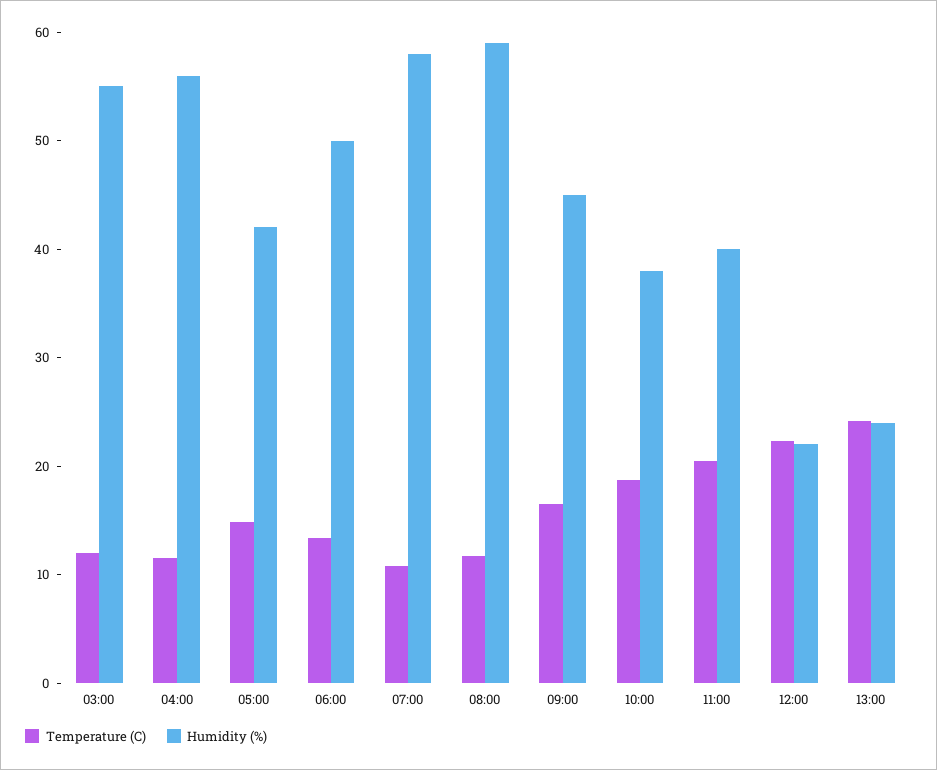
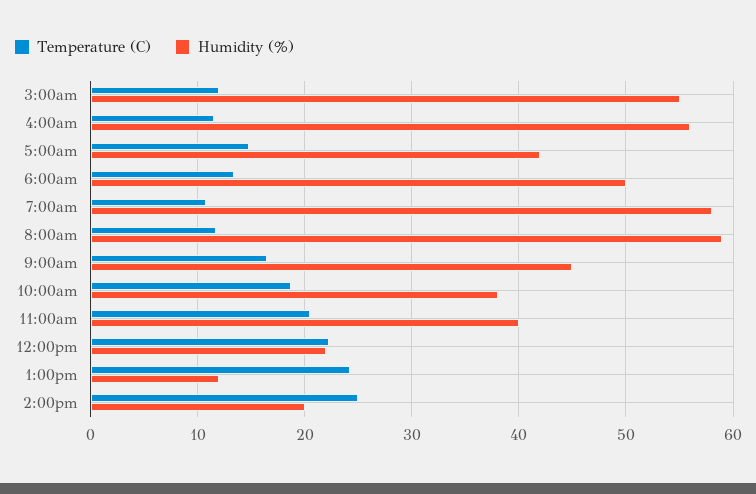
Humidity (%), 13:00: 24 -> 12
Temperature (C), 2:00pm: none -> 25
Humidity (%), 2:00pm: none -> 20

